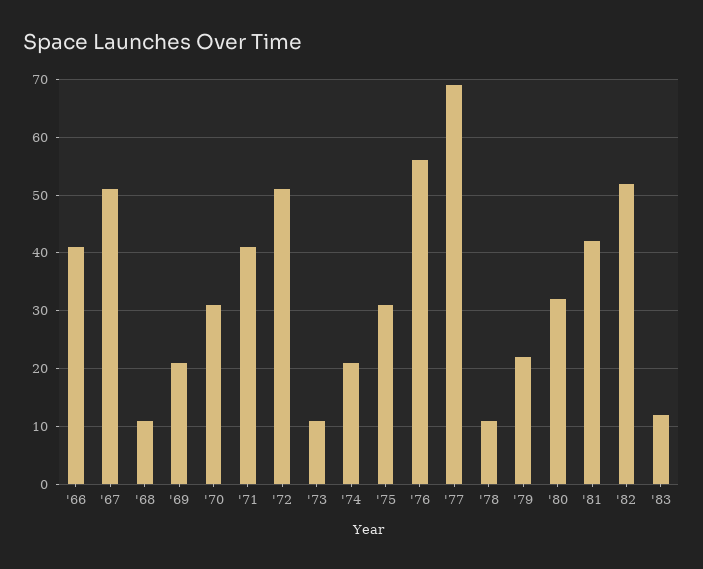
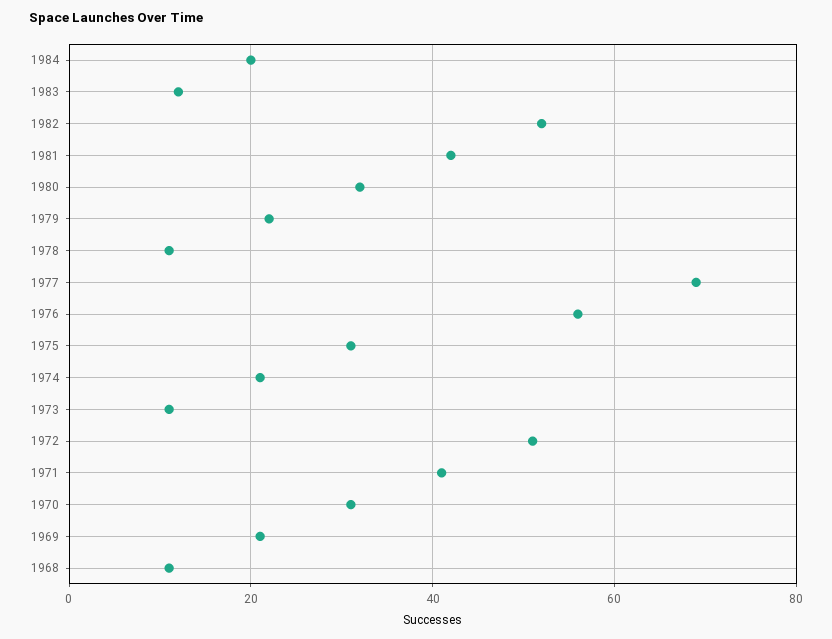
'66: 40 -> none
'67: 50 -> none
1984: none -> 20

